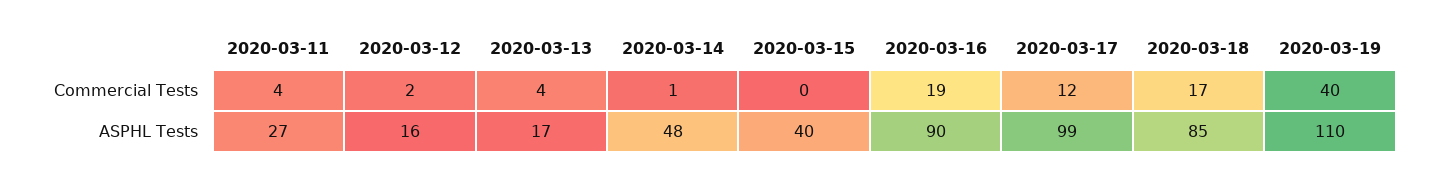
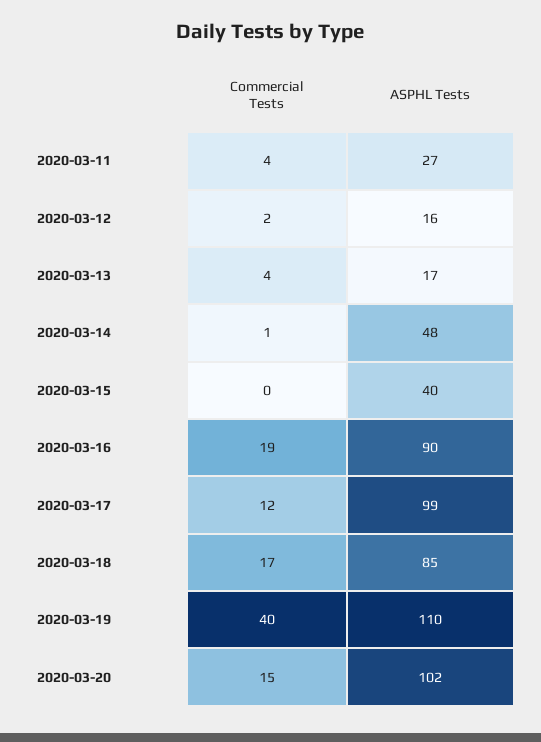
2020-03-20, Commercial Tests: none -> 15
2020-03-20, ASPHL Tests: none -> 102

